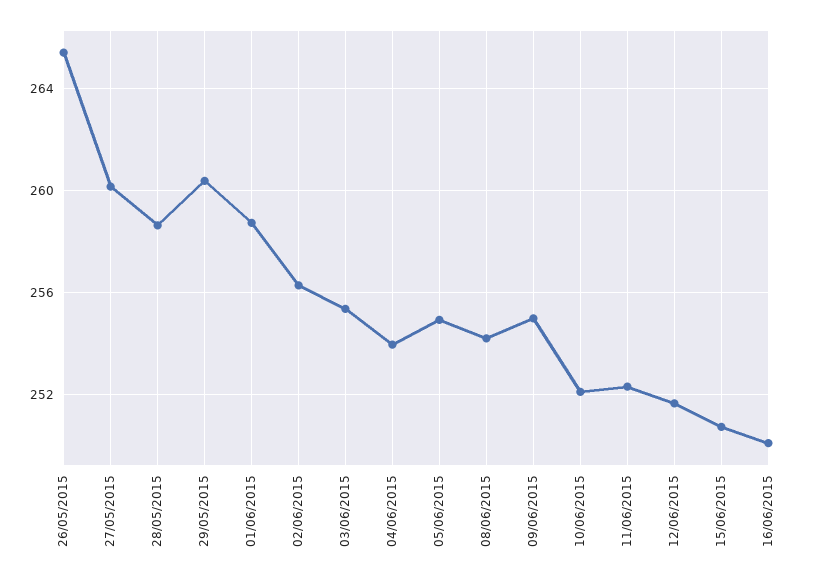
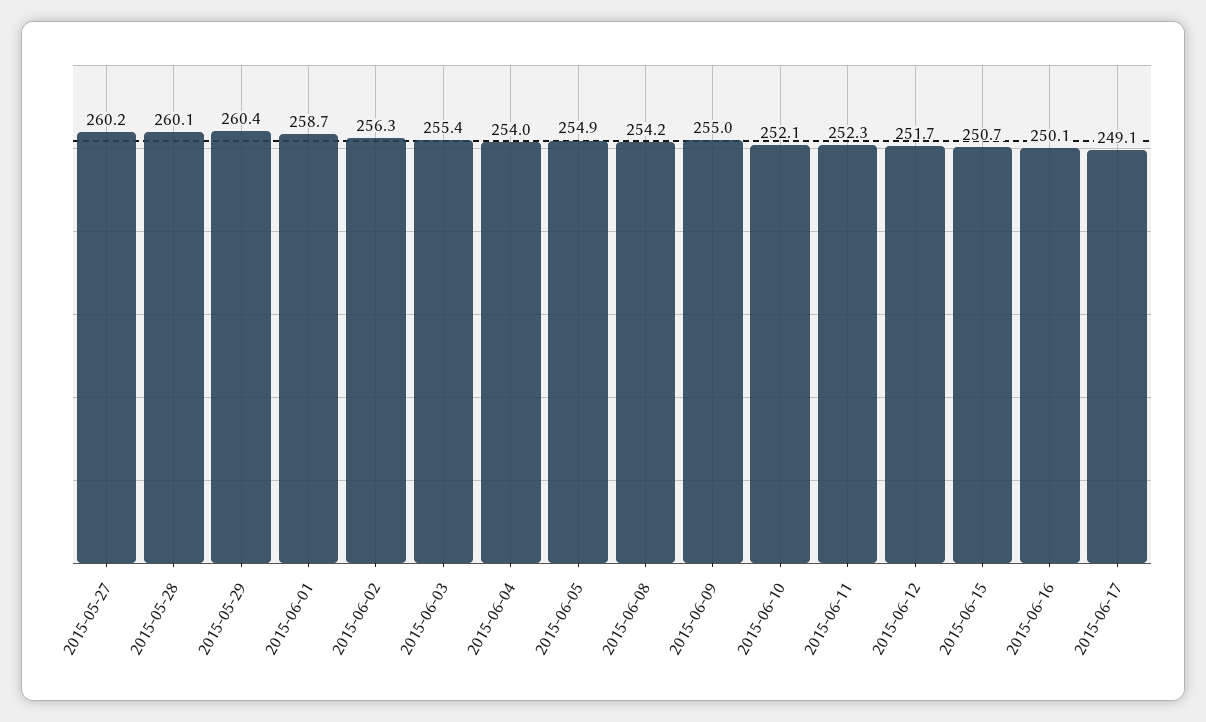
26/05/2015: 265.5 -> none
28/05/2015: 258.5 -> 260.1
2015-06-17: none -> 249.1

